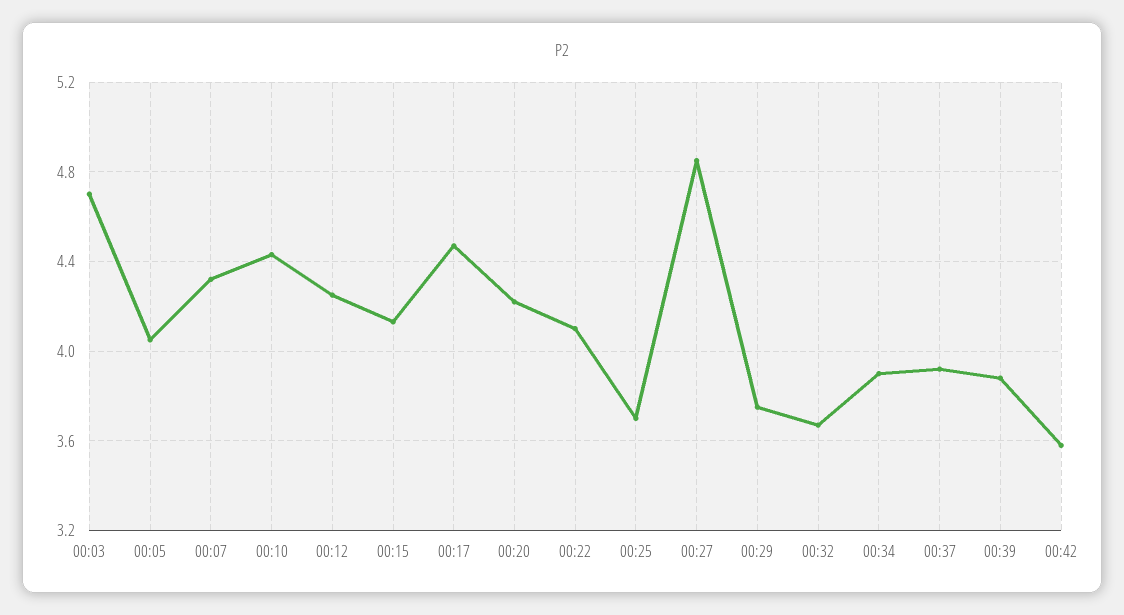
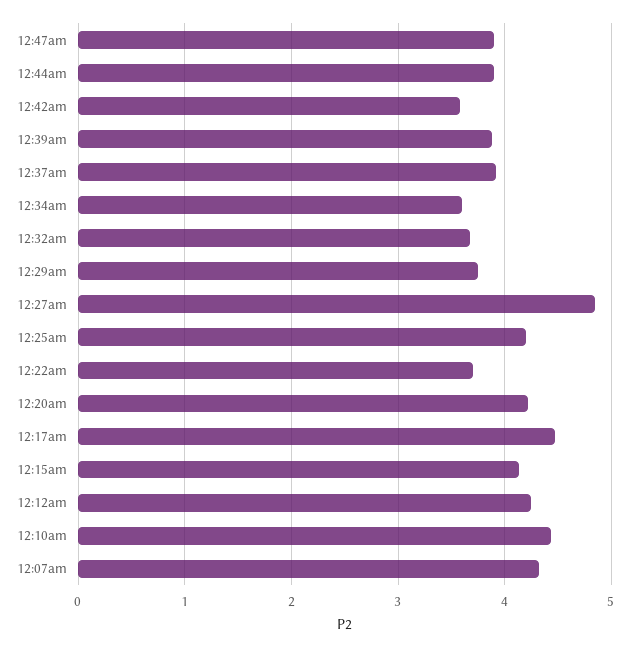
00:03: 4.7 -> none
00:05: 4.05 -> none
00:22: 4.1 -> 3.7
00:25: 3.7 -> 4.2
00:34: 3.9 -> 3.6
12:47am: none -> 3.9
12:44am: none -> 3.9

